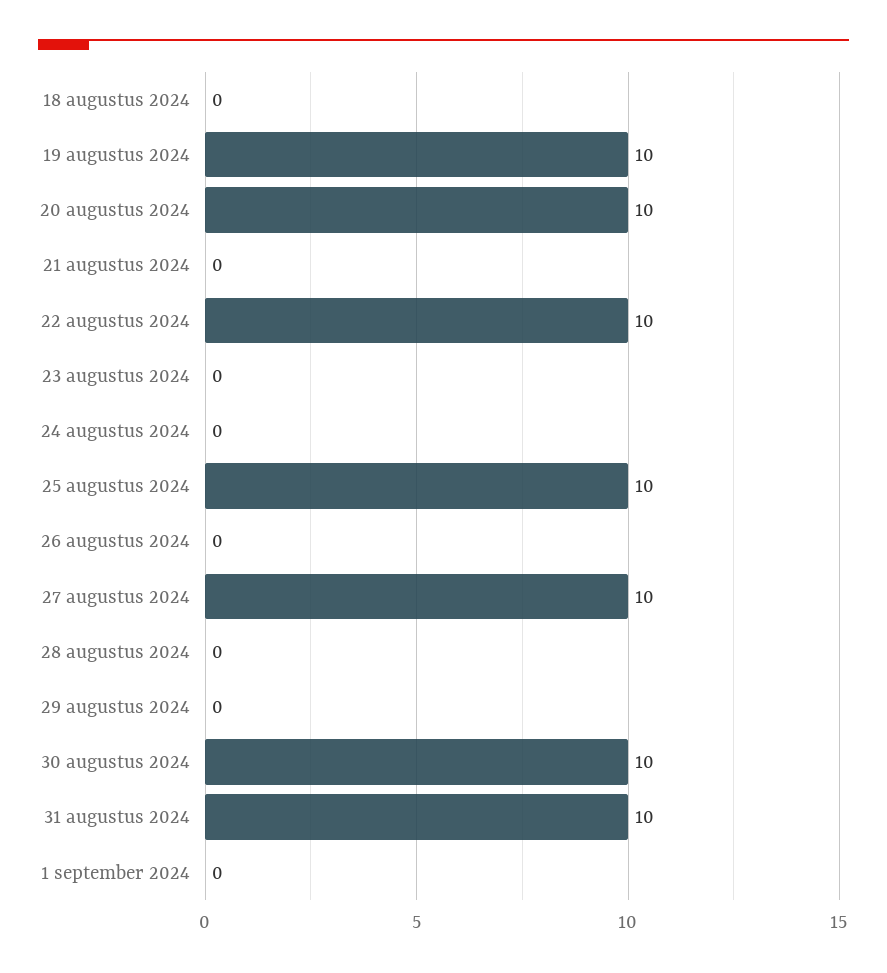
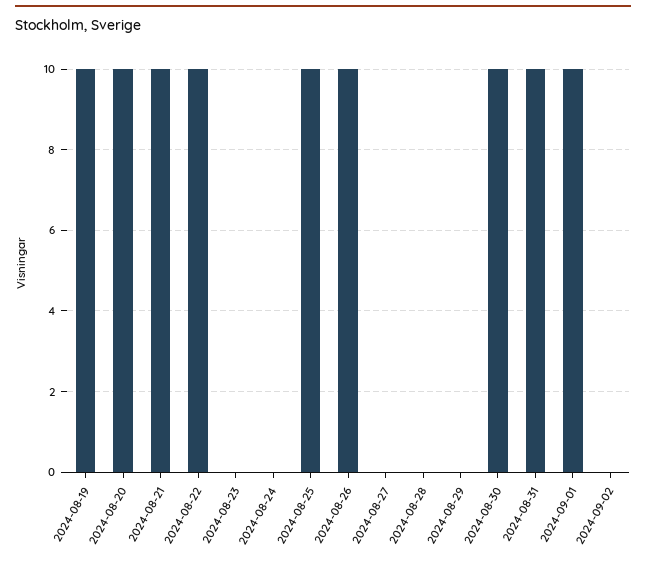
18 augustus 2024: 0 -> none
21 augustus 2024: 0 -> 10
26 augustus 2024: 0 -> 10
27 augustus 2024: 10 -> 0
1 september 2024: 0 -> 10
2024-09-02: none -> 0

